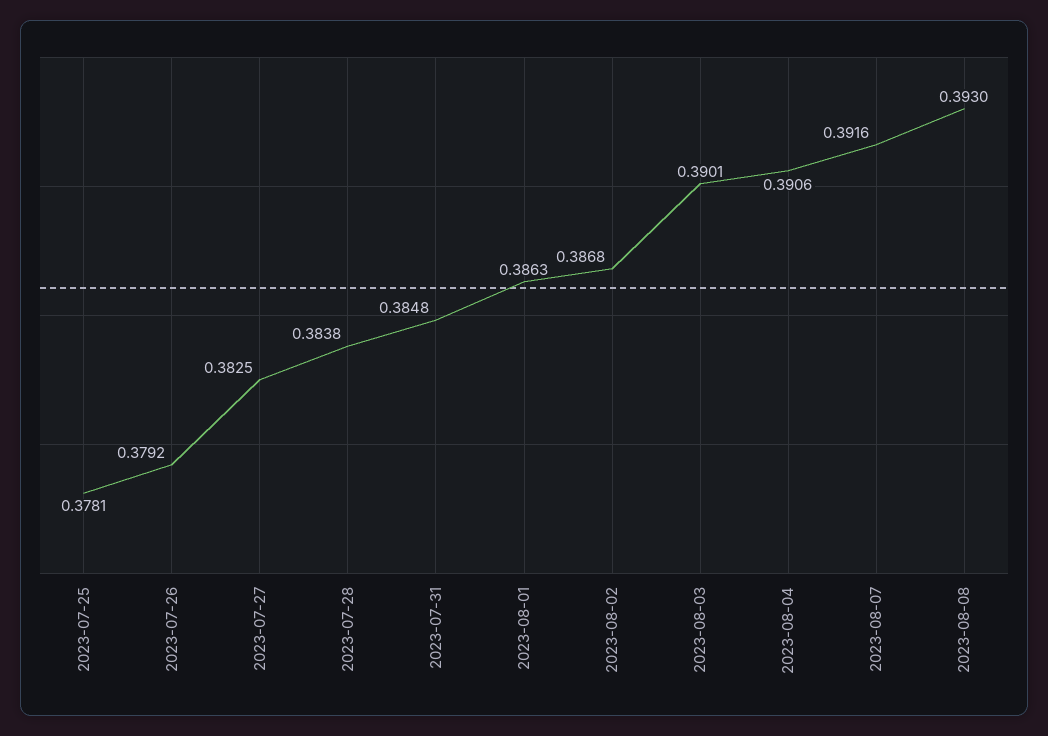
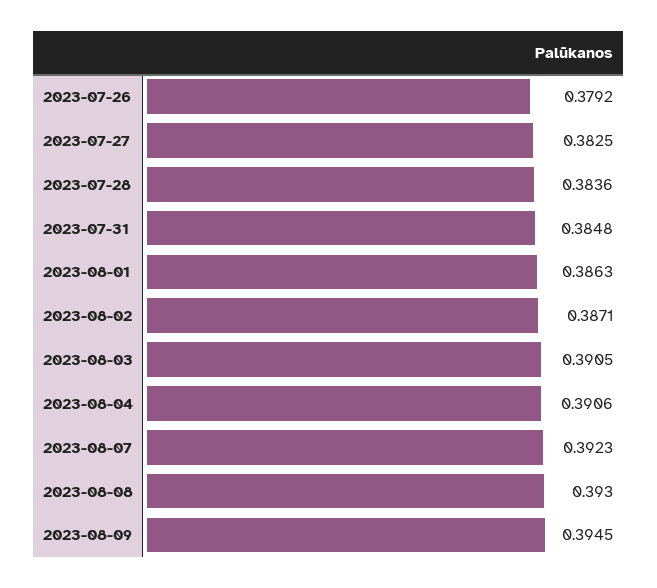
2023-07-25: 0.3781 -> none
2023-07-28: 0.3838 -> 0.3836
2023-08-02: 0.3868 -> 0.3871
2023-08-03: 0.3901 -> 0.3905
2023-08-07: 0.3916 -> 0.3923
2023-08-09: none -> 0.3945

